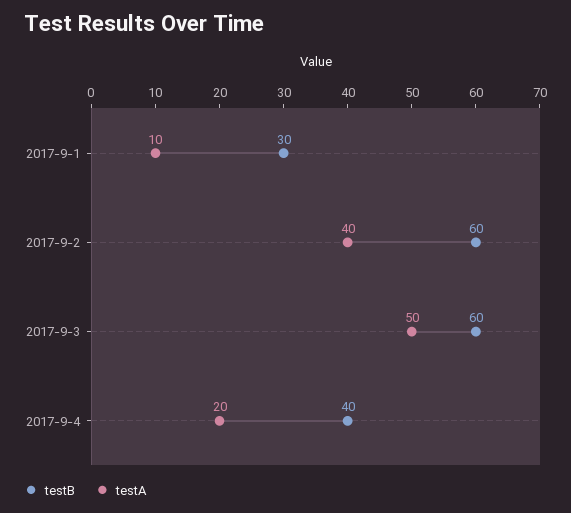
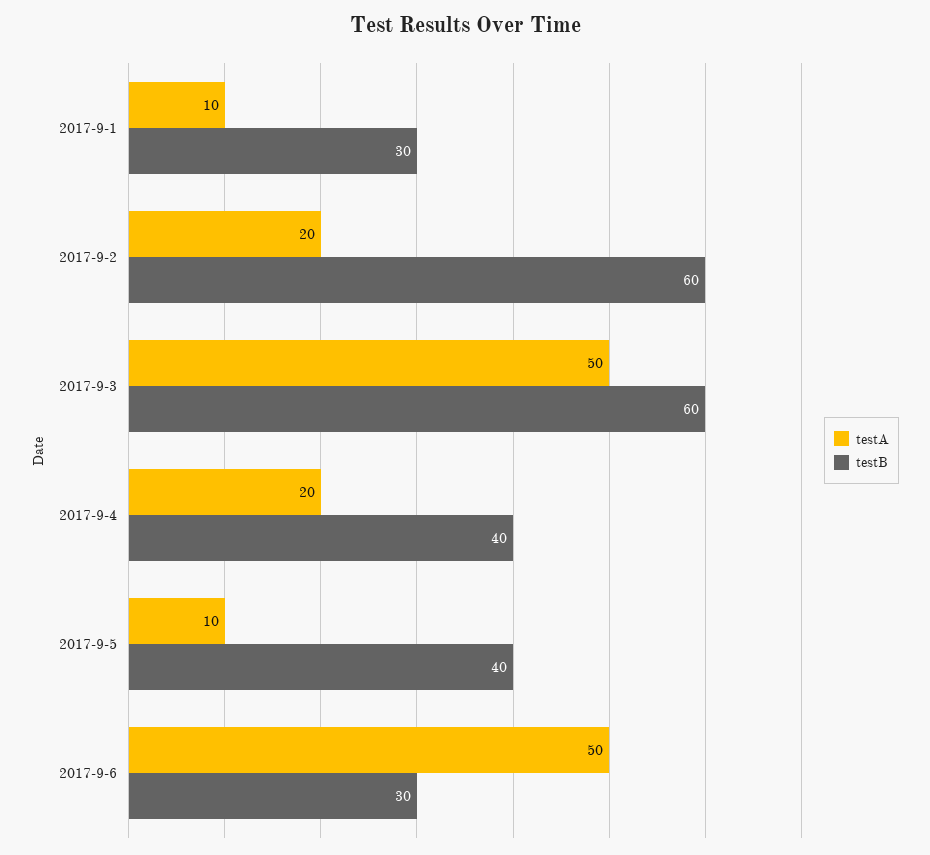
testA, 2017-9-2: 40 -> 20
testA, 2017-9-5: none -> 10
testB, 2017-9-5: none -> 40
testA, 2017-9-6: none -> 50
testB, 2017-9-6: none -> 30

